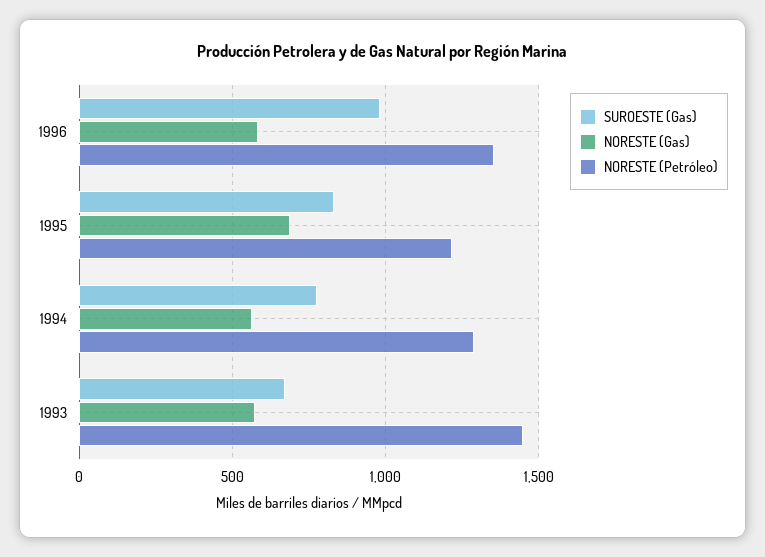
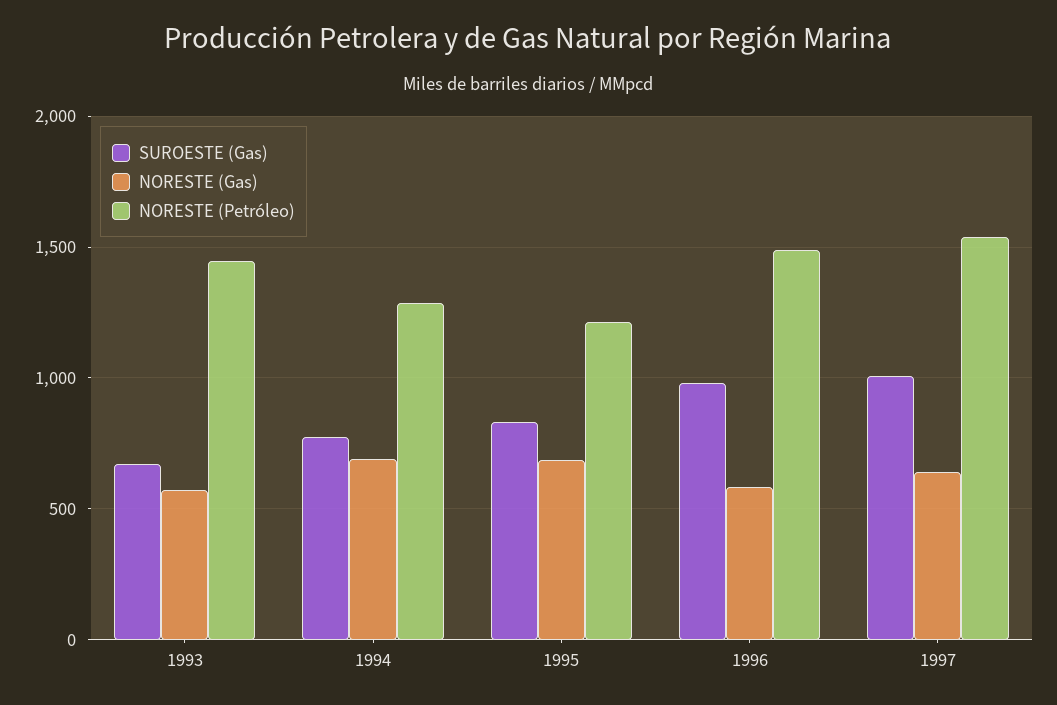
NORESTE (Petróleo), 1996: 1350 -> 1500
NORESTE (Gas), 1994: 550 -> 700
SUROESTE (Gas), 1997: none -> 1000
NORESTE (Gas), 1997: none -> 650
NORESTE (Petróleo), 1997: none -> 1550

